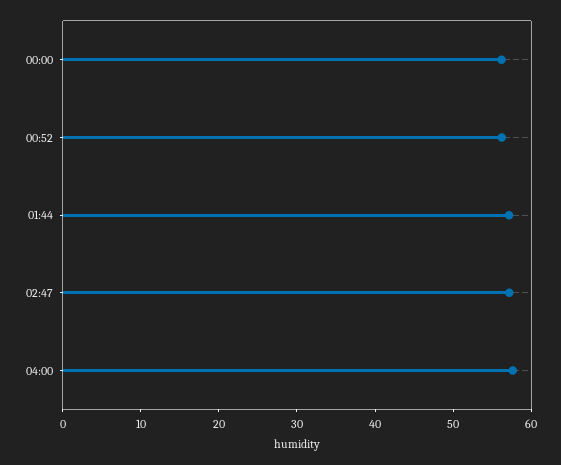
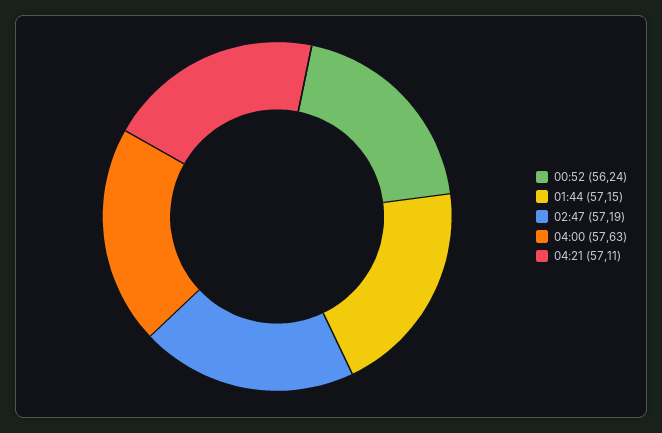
00:00: 56 -> none
04:21: none -> 57.11

